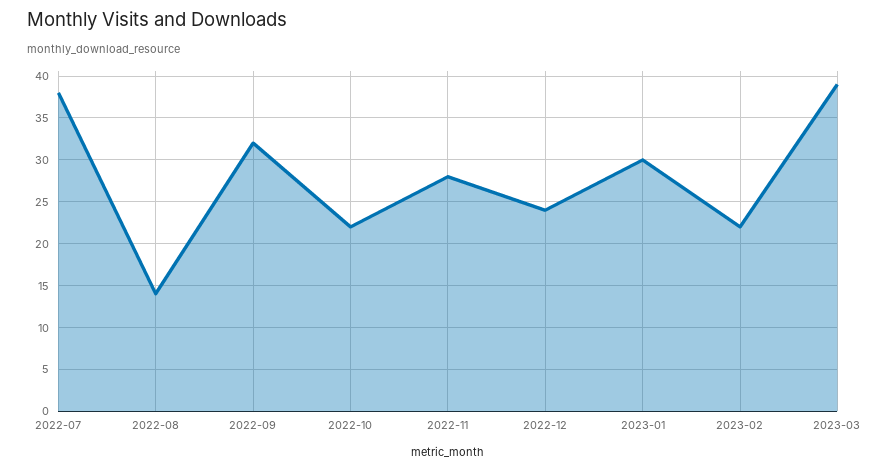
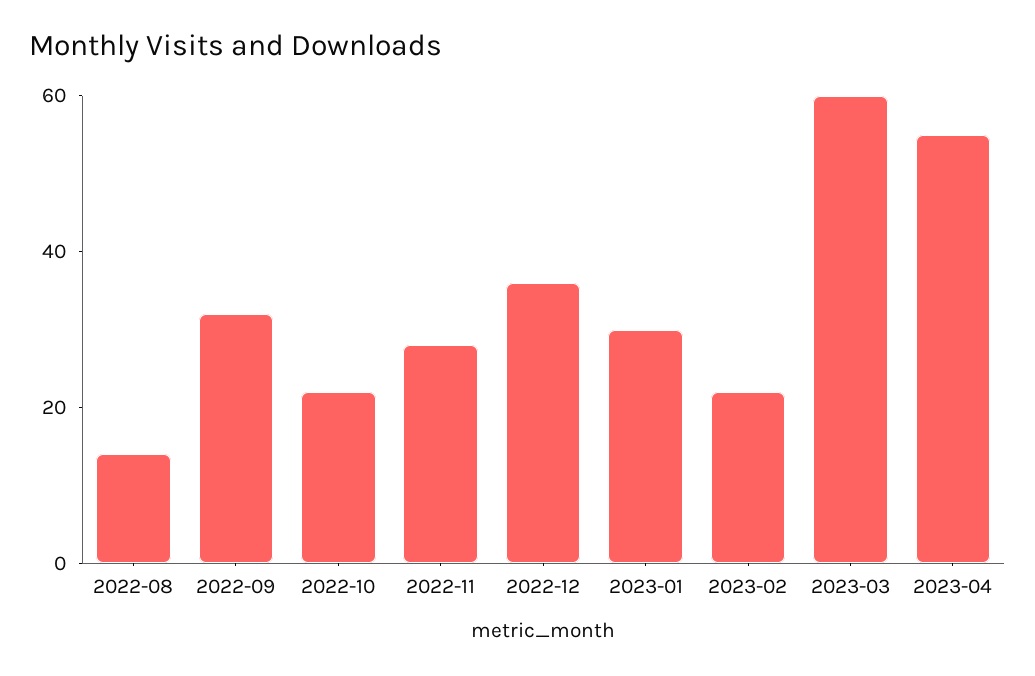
2022-07: 38 -> none
2022-12: 24 -> 35
2023-03: 39 -> 60
2023-04: none -> 55

